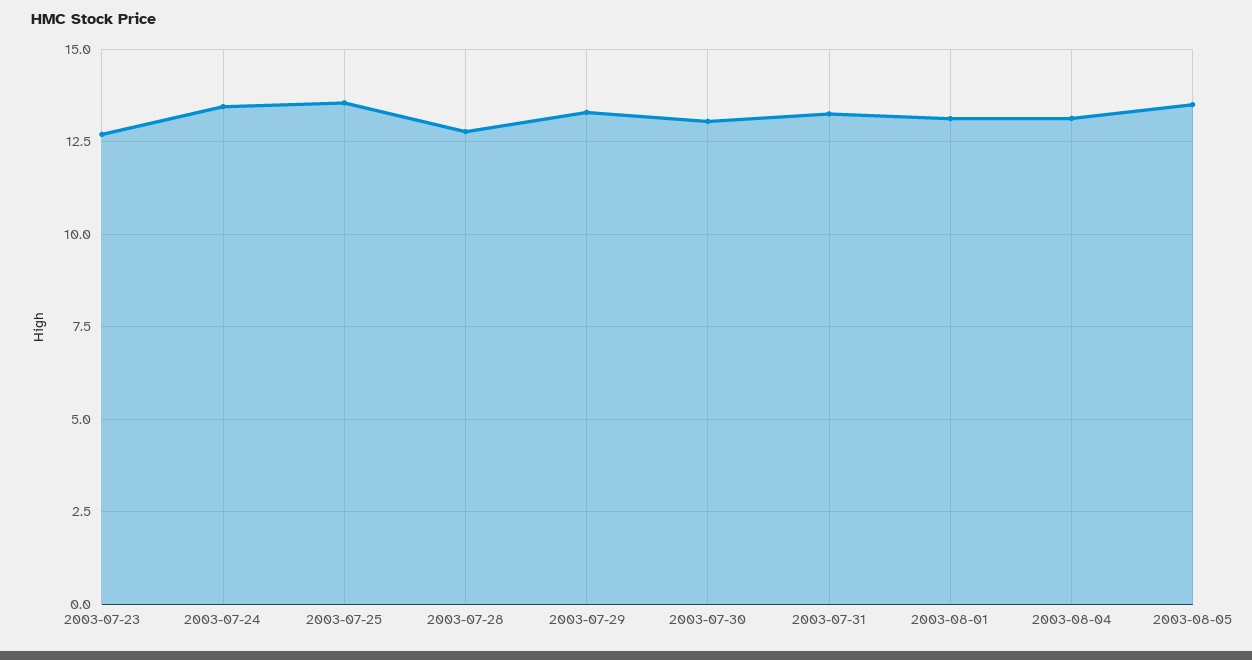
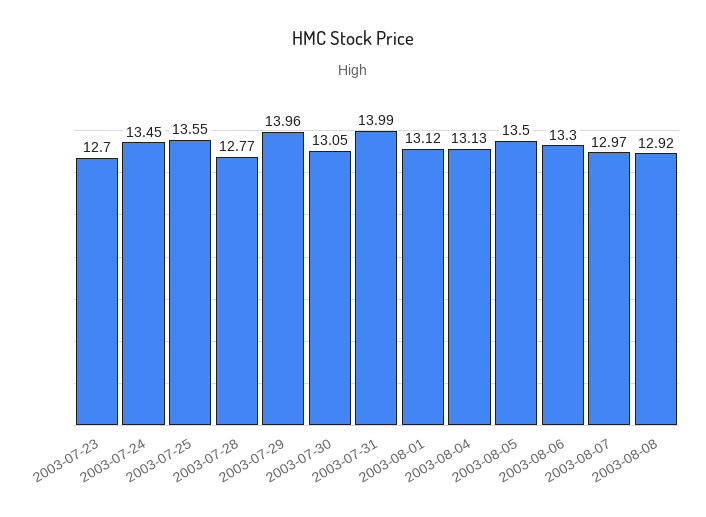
2003-07-29: 13.25 -> 13.96
2003-07-31: 13.25 -> 13.99
2003-08-06: none -> 13.3
2003-08-07: none -> 12.97
2003-08-08: none -> 12.92

